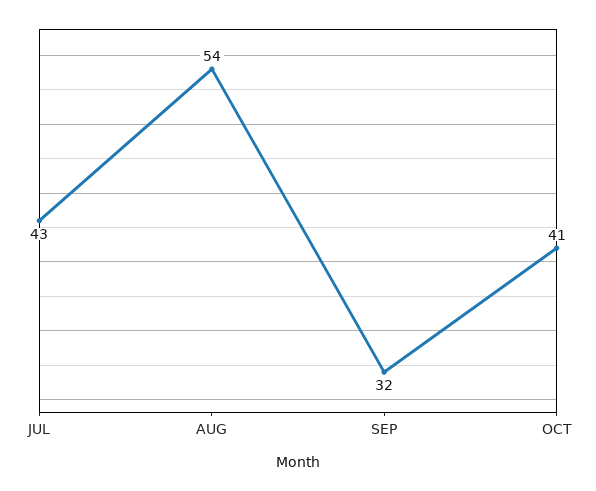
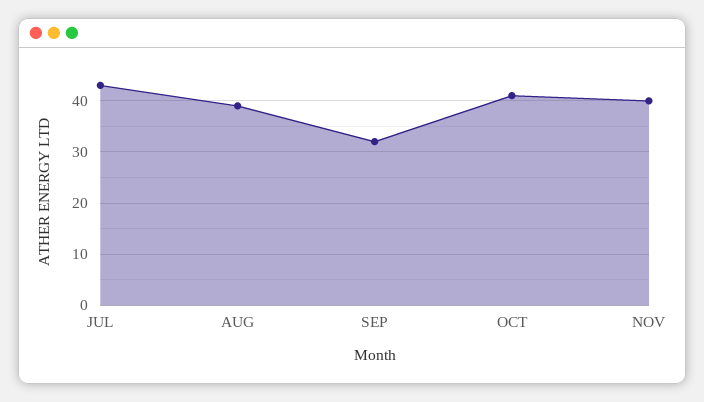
AUG: 54 -> 40
NOV: none -> 40

